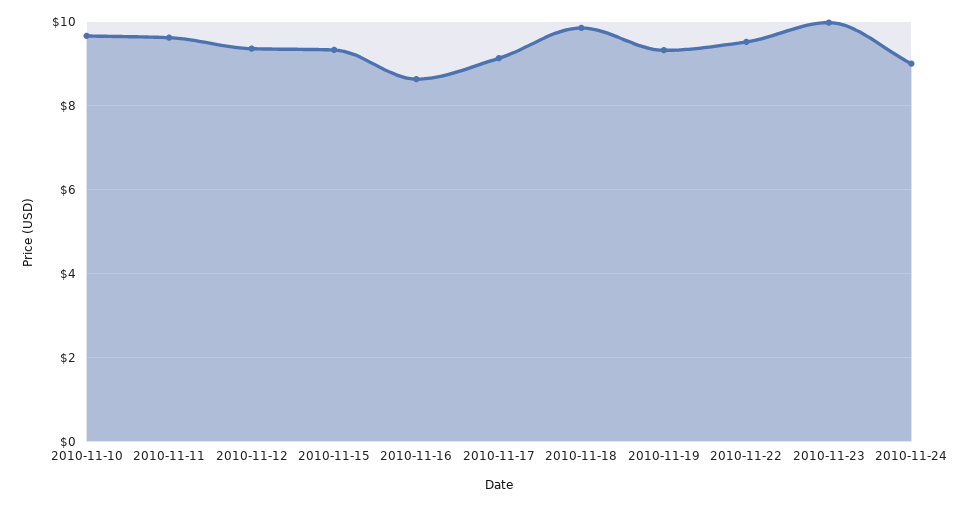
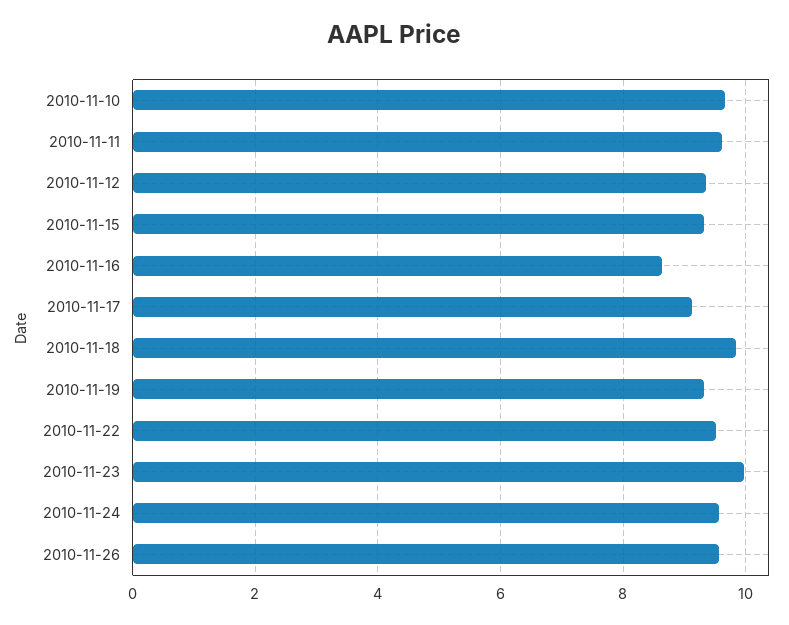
2010-11-24: 9 -> 9.6
2010-11-26: none -> 9.6

